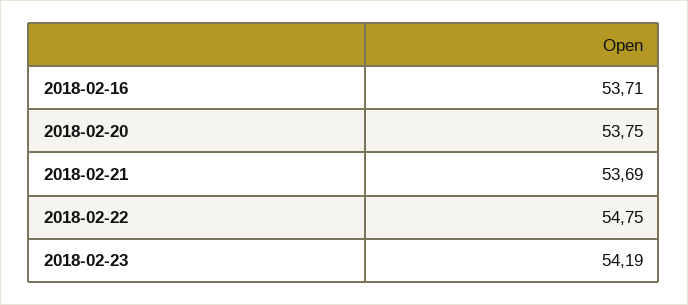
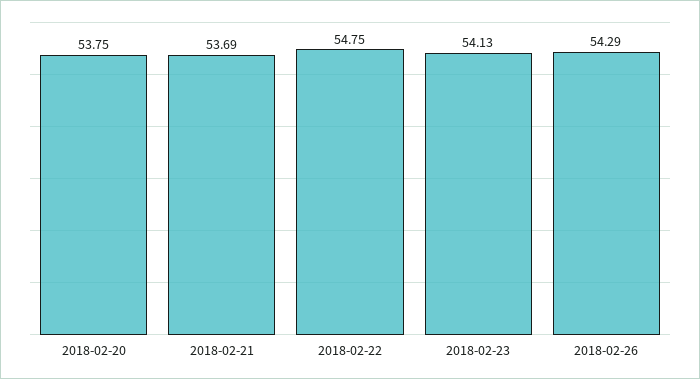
2018-02-16: 53.71 -> none
2018-02-23: 54.19 -> 54.13
2018-02-26: none -> 54.29

